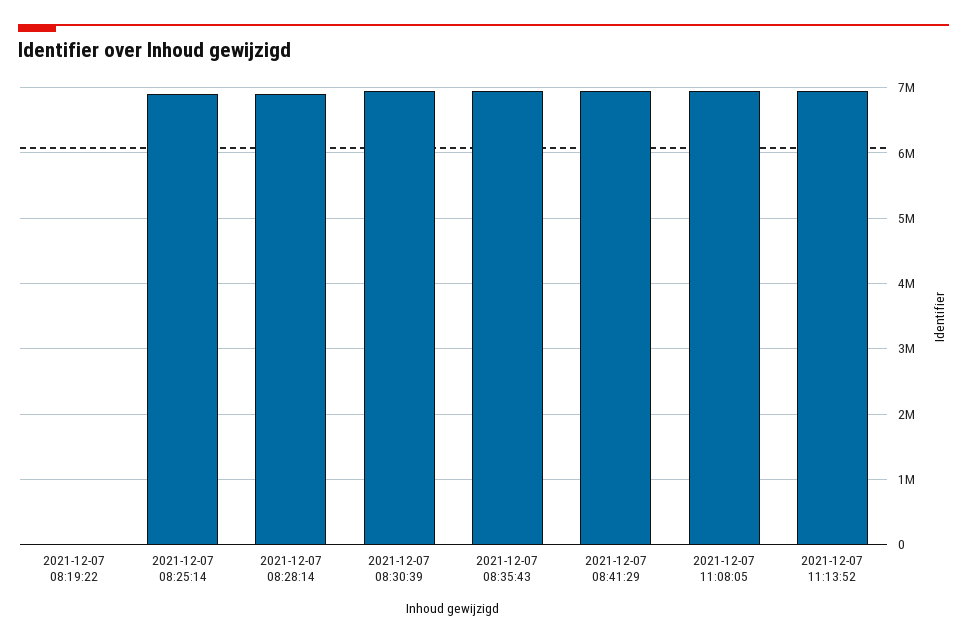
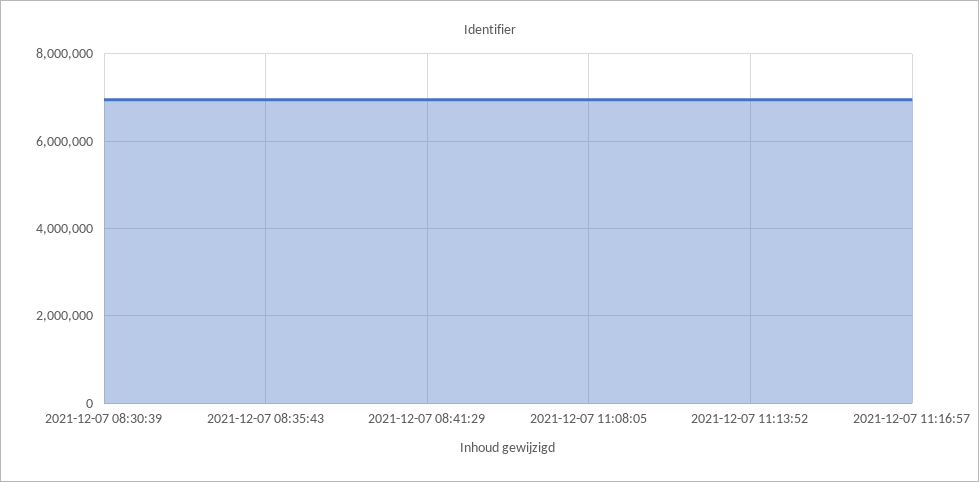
2021-12-07 08:19:22: 0 -> none
2021-12-07 08:25:14: 6900000 -> none
2021-12-07 08:28:14: 6900000 -> none
2021-12-07 11:16:57: none -> 7000000

